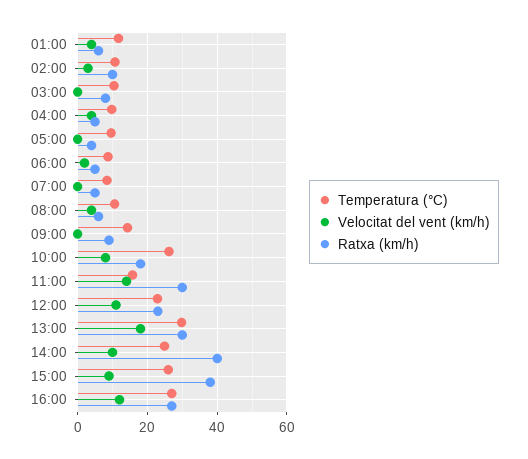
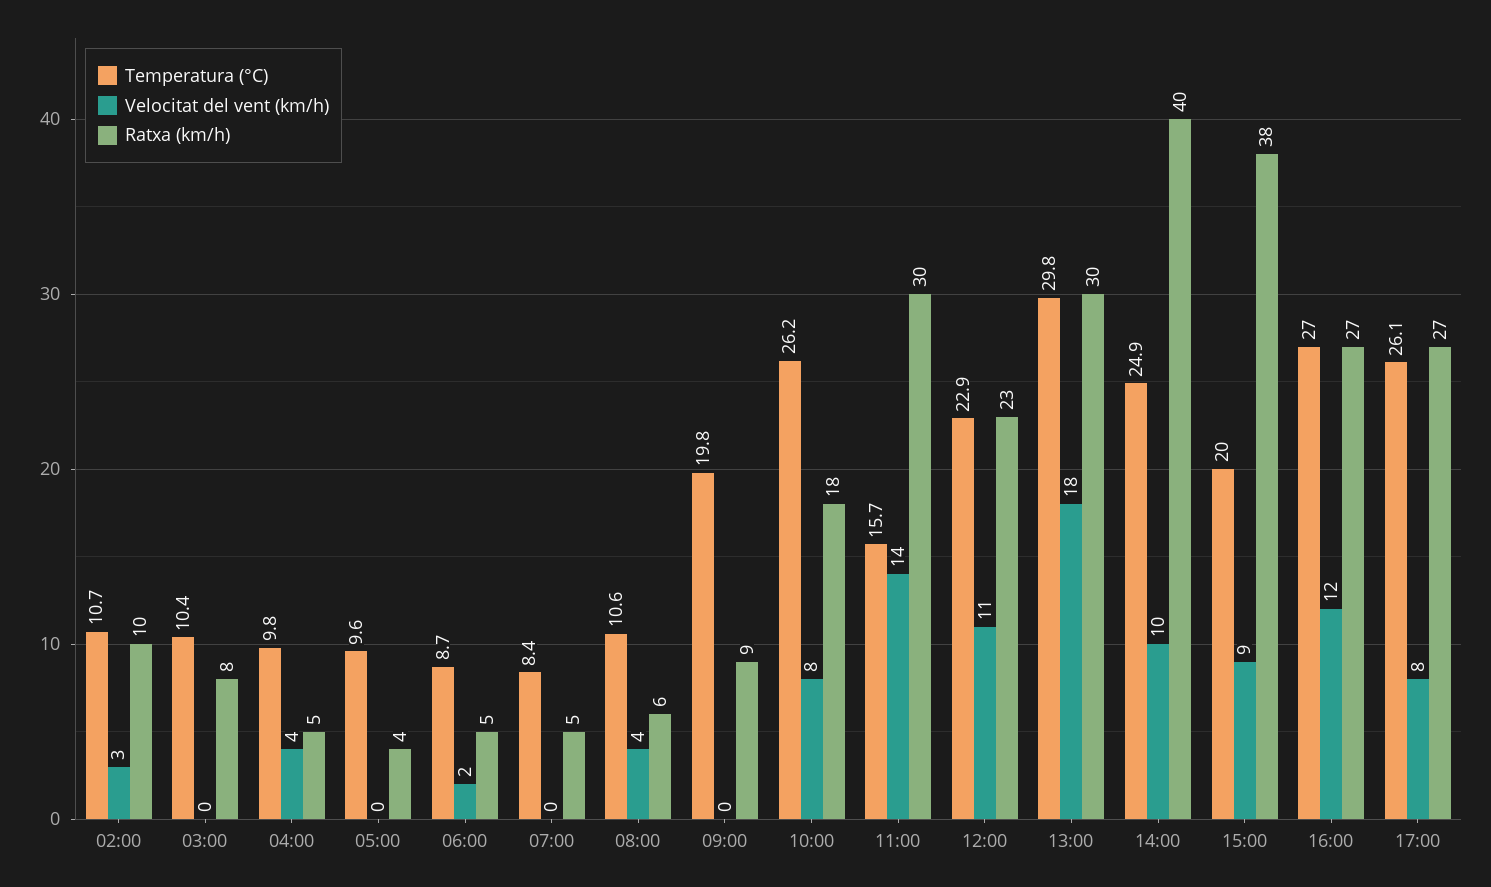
Temperatura (°C), 01:00: 12 -> none
Velocitat del vent (km/h), 01:00: 4 -> none
Ratxa (km/h), 01:00: 6 -> none
Temperatura (°C), 09:00: 14 -> 19.8
Temperatura (°C), 15:00: 26 -> 20
Temperatura (°C), 17:00: none -> 26.1
Velocitat del vent (km/h), 17:00: none -> 8
Ratxa (km/h), 17:00: none -> 27

